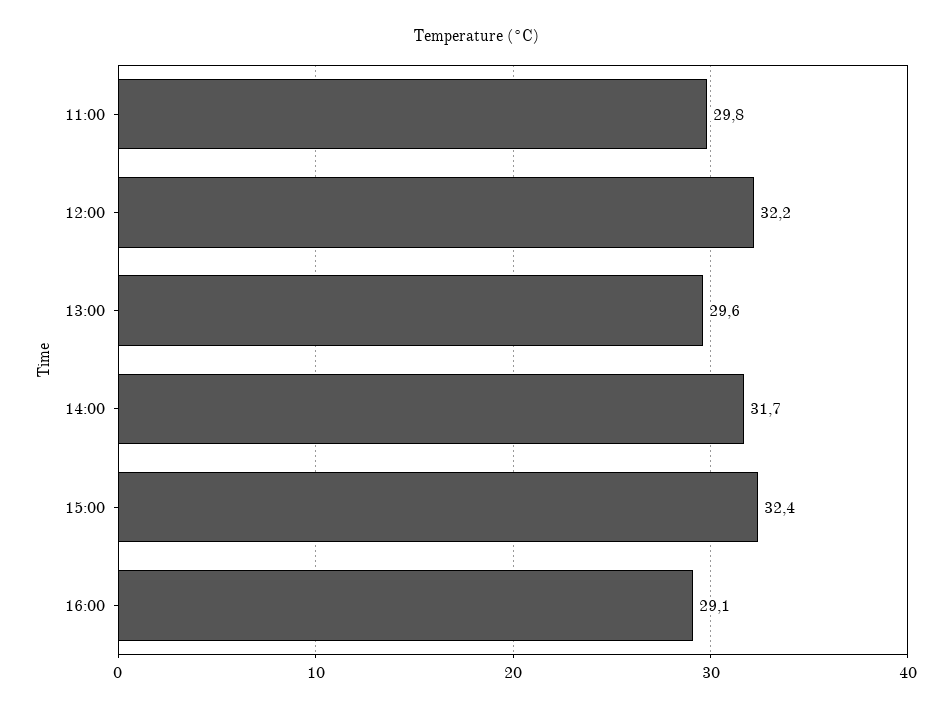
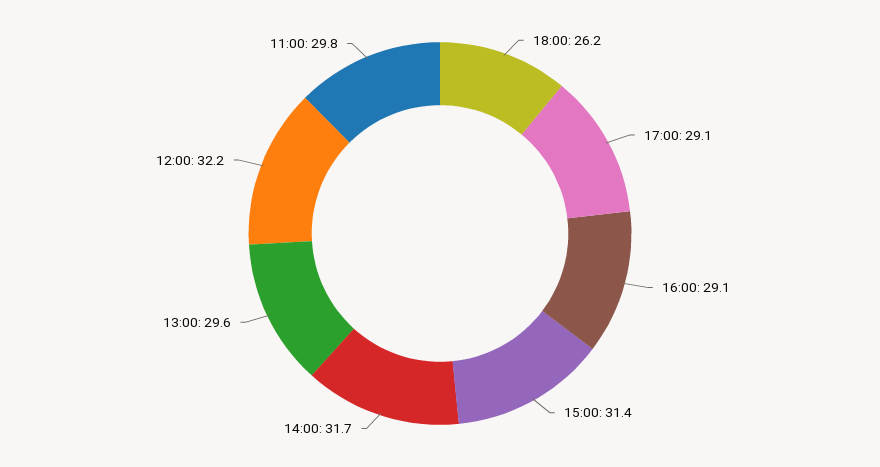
15:00: 32.4 -> 31.4
18:00: none -> 26.2
17:00: none -> 29.1

